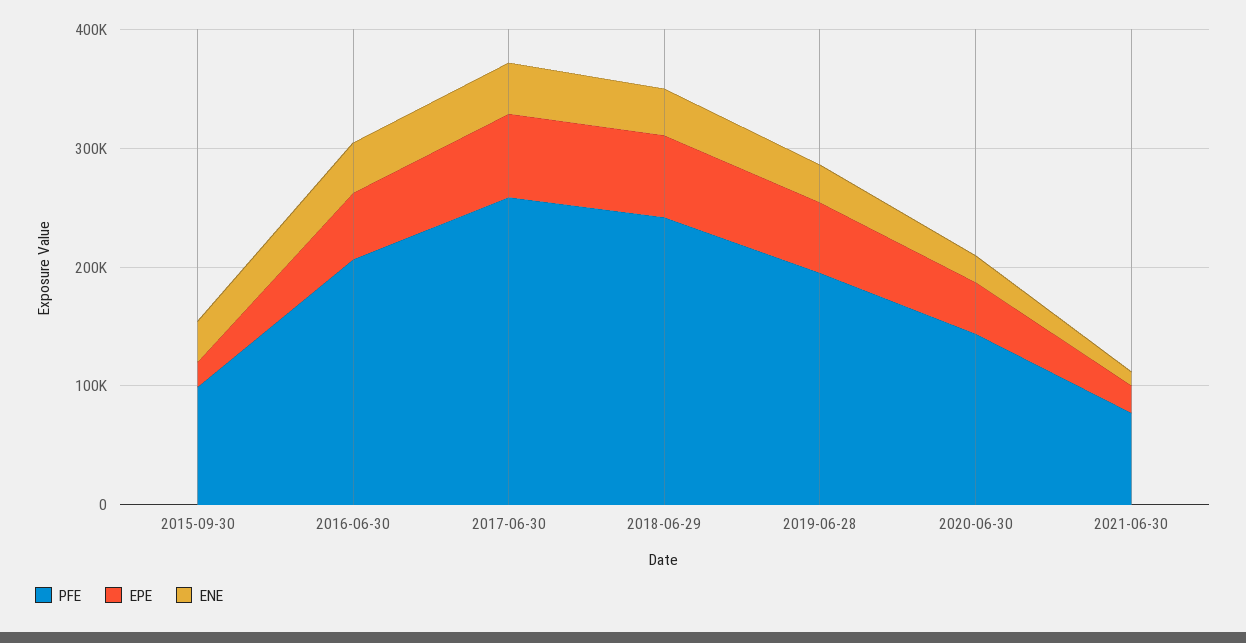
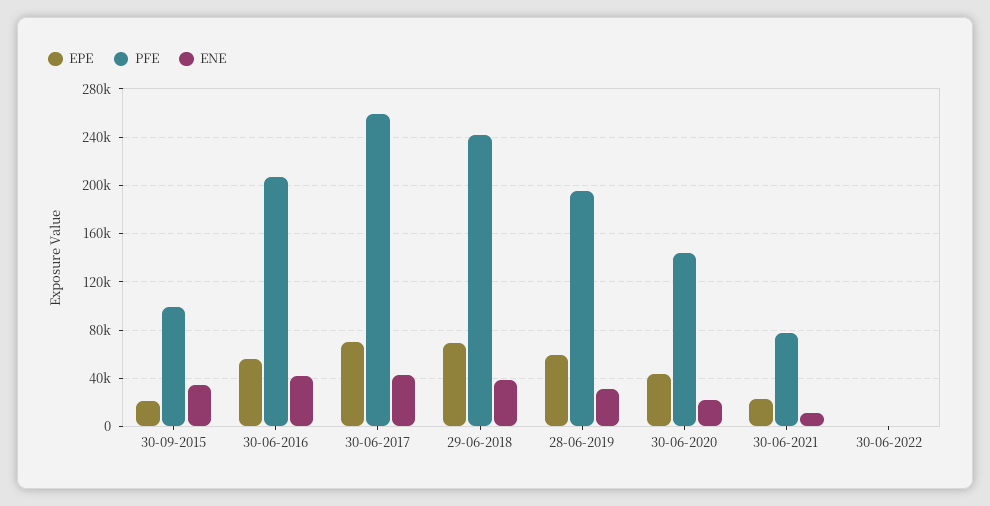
EPE, 30-06-2022: none -> 0
PFE, 30-06-2022: none -> 0
ENE, 30-06-2022: none -> 0

